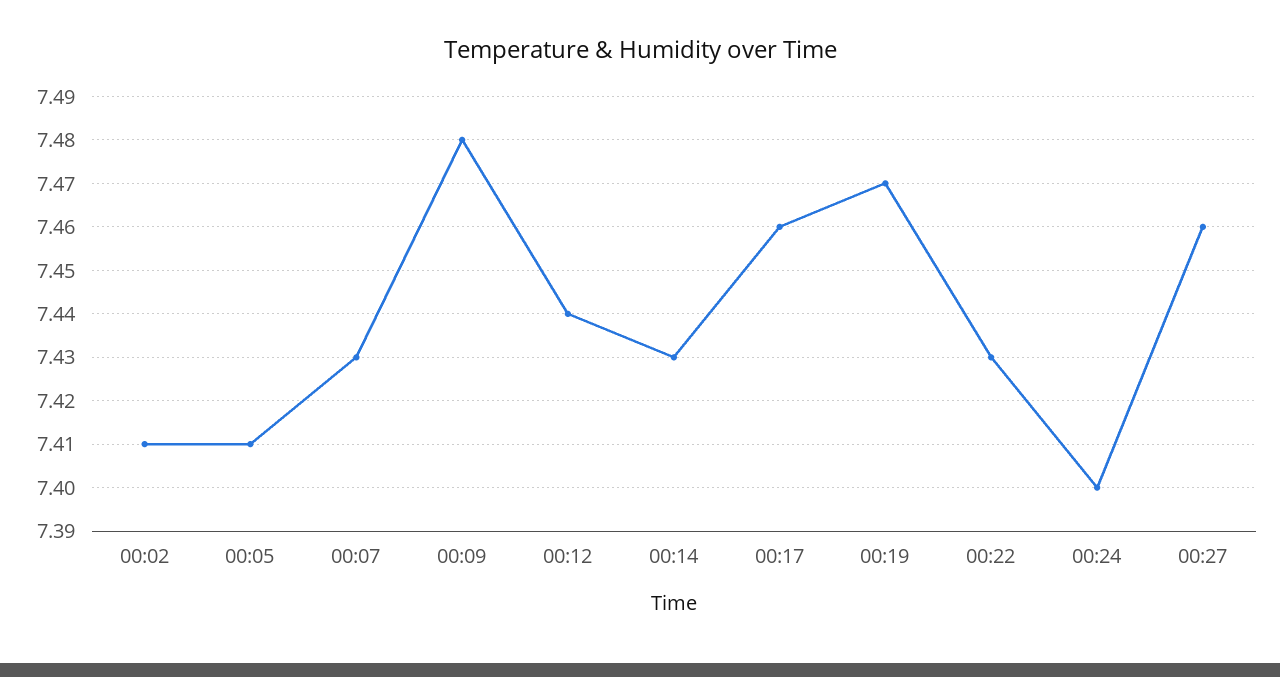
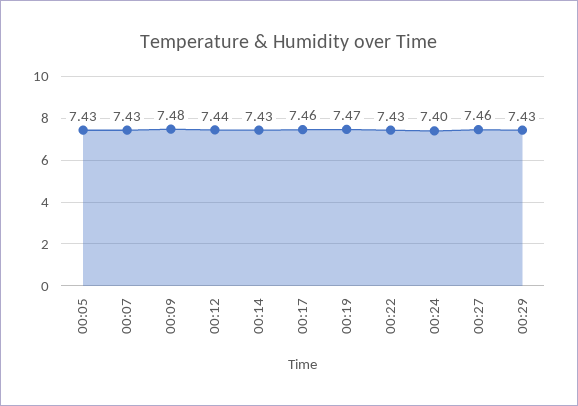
00:02: 7.41 -> none
00:05: 7.41 -> 7.43
00:29: none -> 7.43

